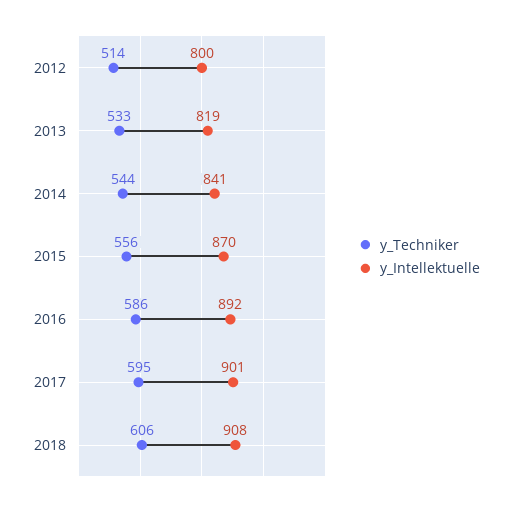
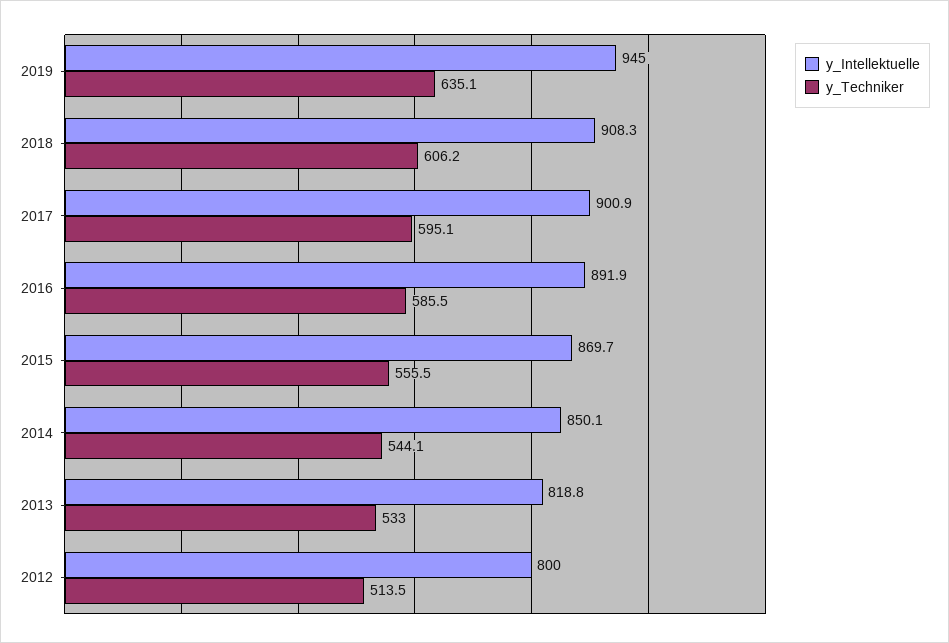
y_Intellektuelle, 2014: 841 -> 850.1
y_Intellektuelle, 2019: none -> 945
y_Techniker, 2019: none -> 635.1

